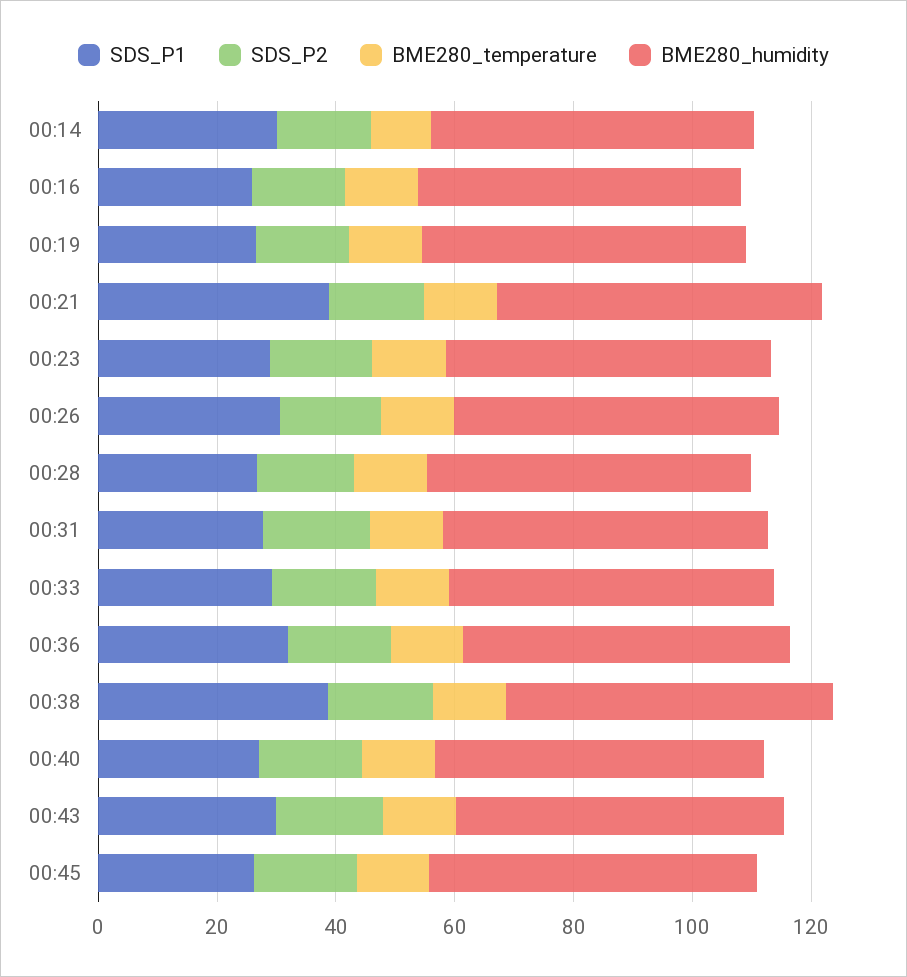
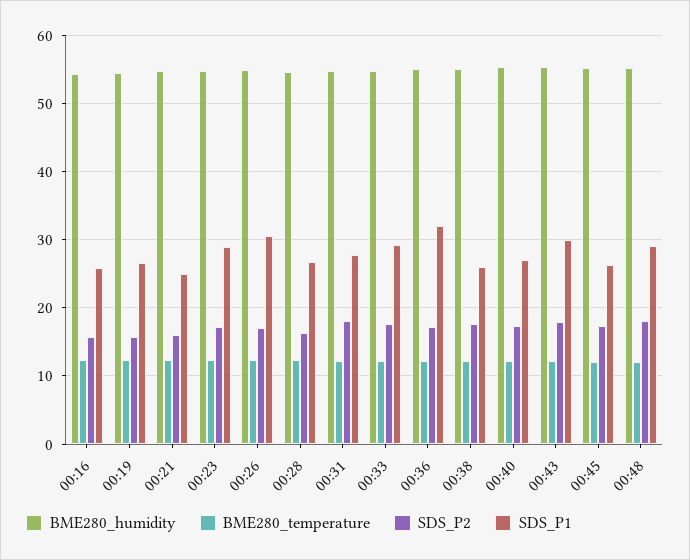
SDS_P1, 00:14: 30 -> none
SDS_P2, 00:14: 15 -> none
BME280_temperature, 00:14: 10 -> none
BME280_humidity, 00:14: 55 -> none
SDS_P1, 00:21: 40 -> 25
SDS_P1, 00:38: 40 -> 26
BME280_humidity, 00:48: none -> 55
BME280_temperature, 00:48: none -> 12
SDS_P2, 00:48: none -> 18
SDS_P1, 00:48: none -> 29

